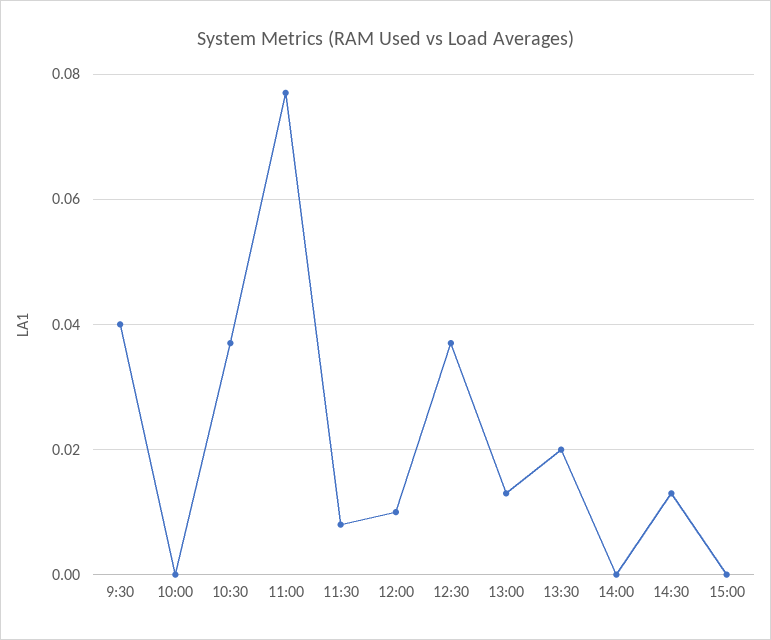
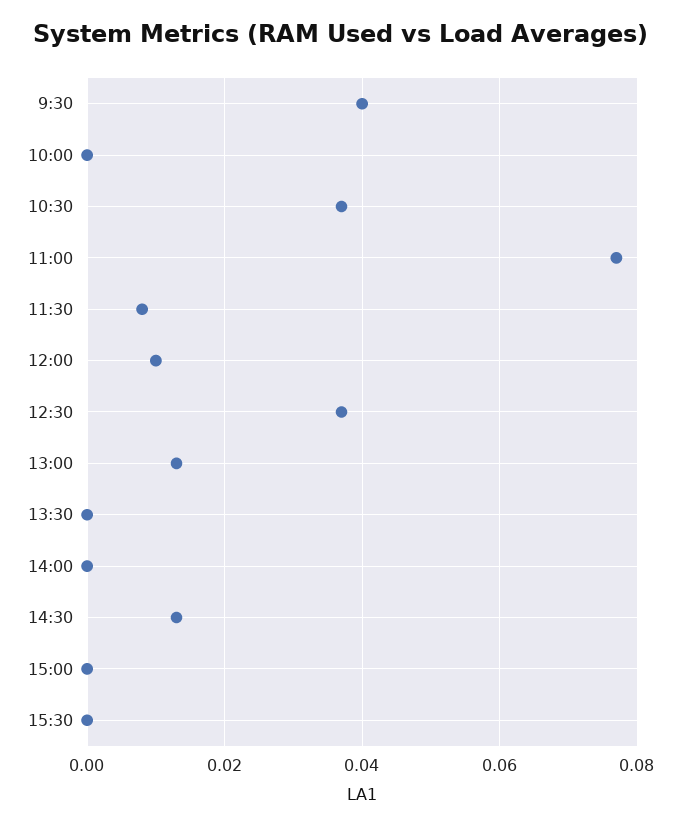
13:30: 0.02 -> 0
15:30: none -> 0

